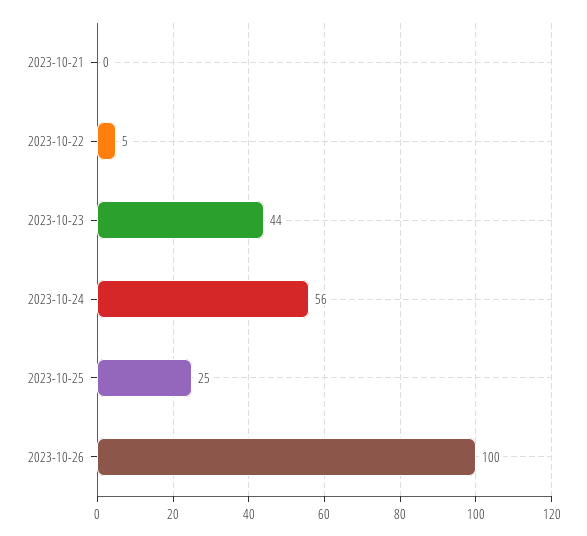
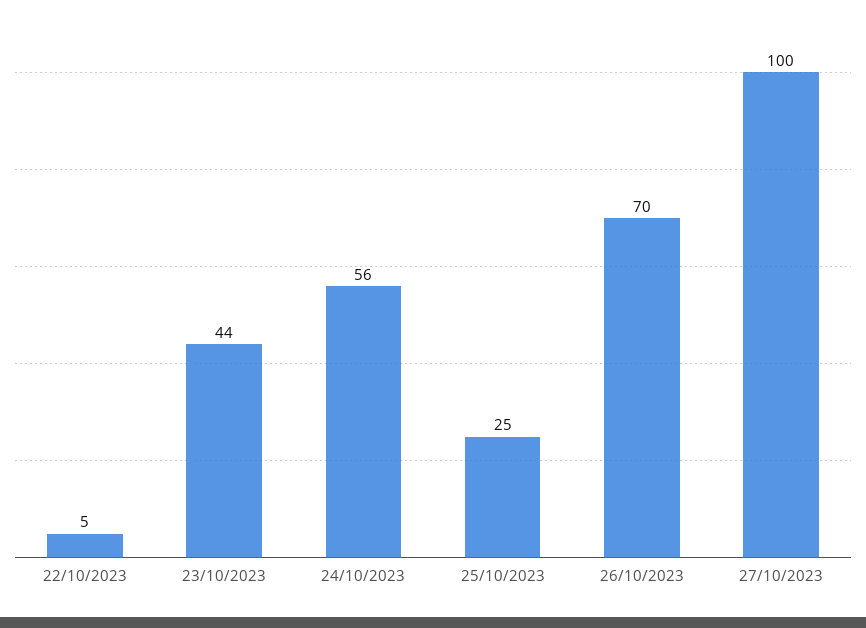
2023-10-21: 0 -> none
2023-10-26: 100 -> 70
27/10/2023: none -> 100

